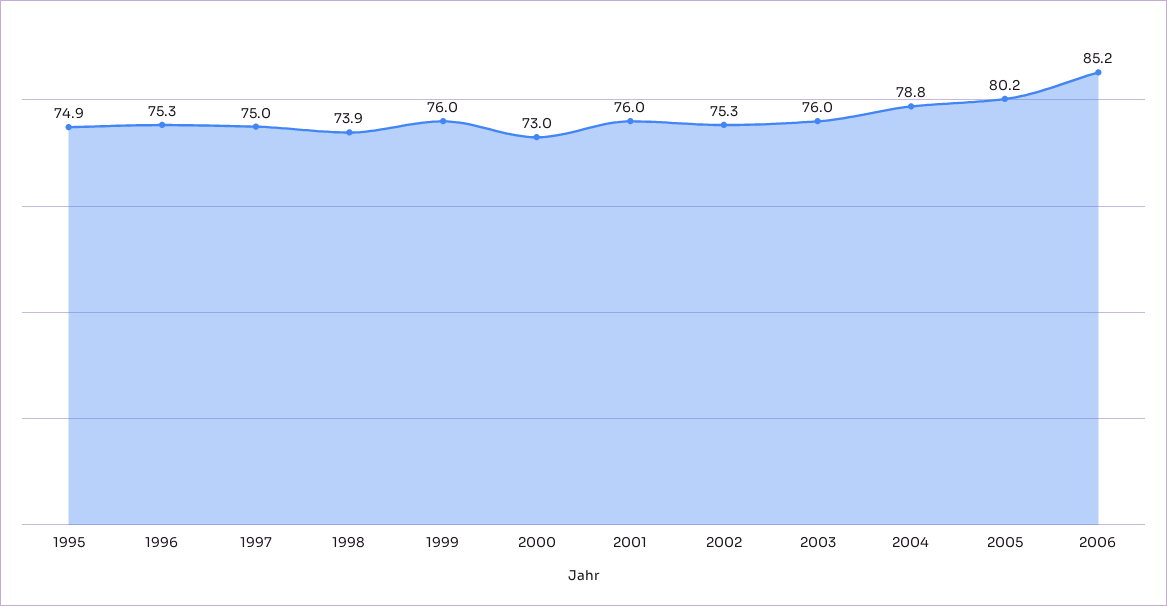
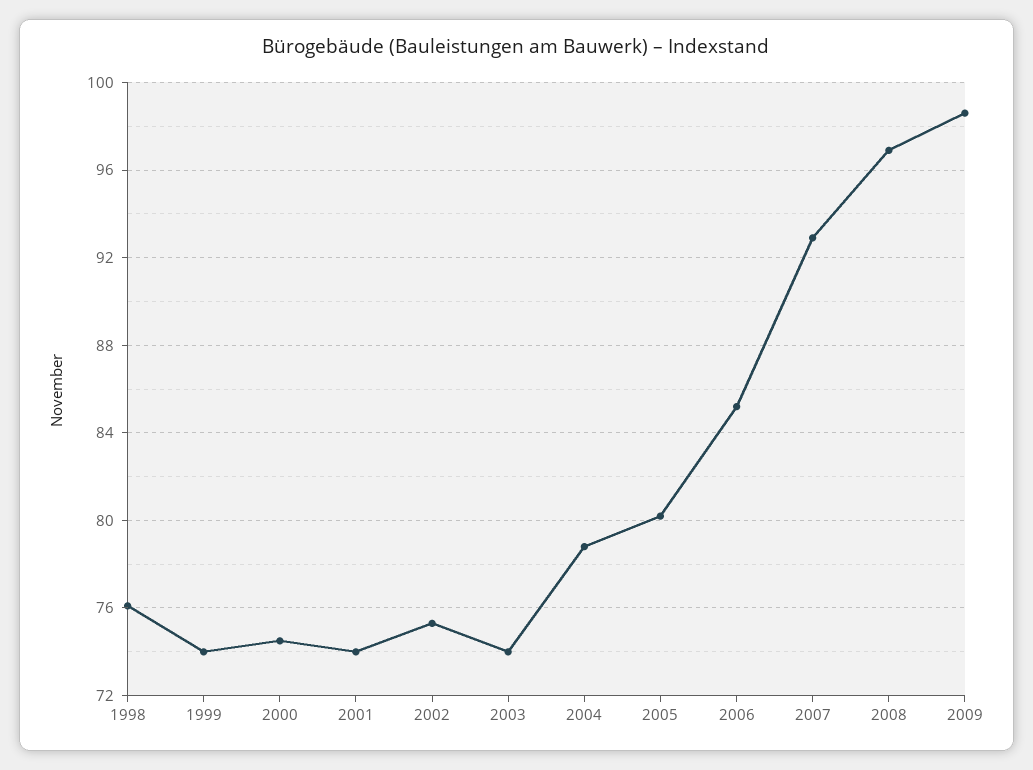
1995: 74.9 -> none
1996: 75.3 -> none
1997: 75 -> none
1998: 73.9 -> 76
1999: 76 -> 74
2000: 73 -> 74.5
2001: 76 -> 74
2003: 76 -> 74
2007: none -> 93
2008: none -> 97
2009: none -> 98.5

